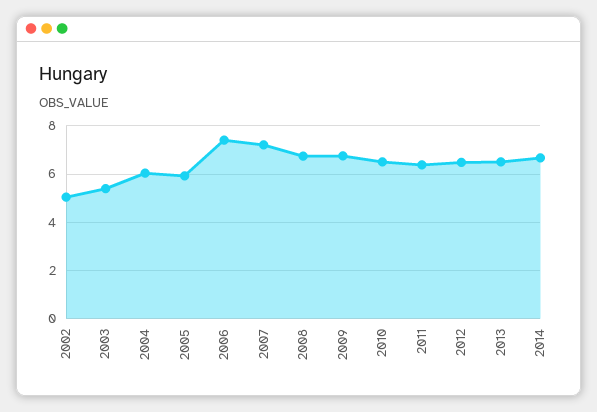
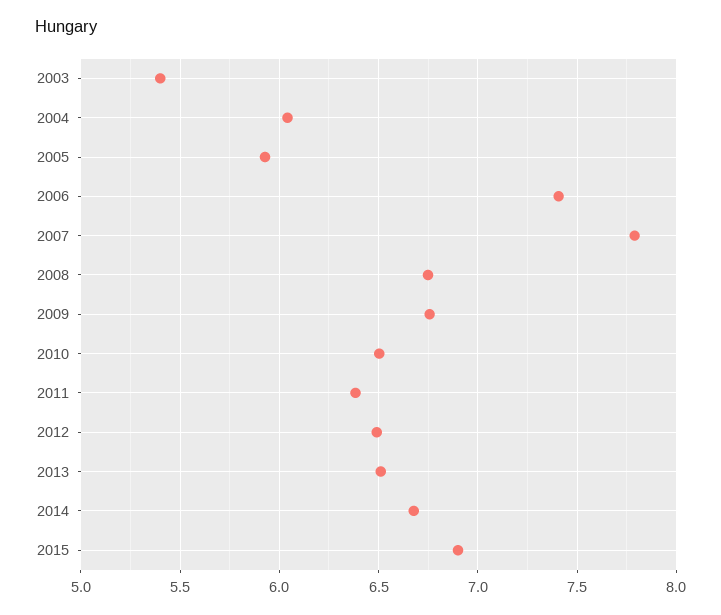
2002: 5 -> none
2007: 7.25 -> 7.8
2015: none -> 6.9

